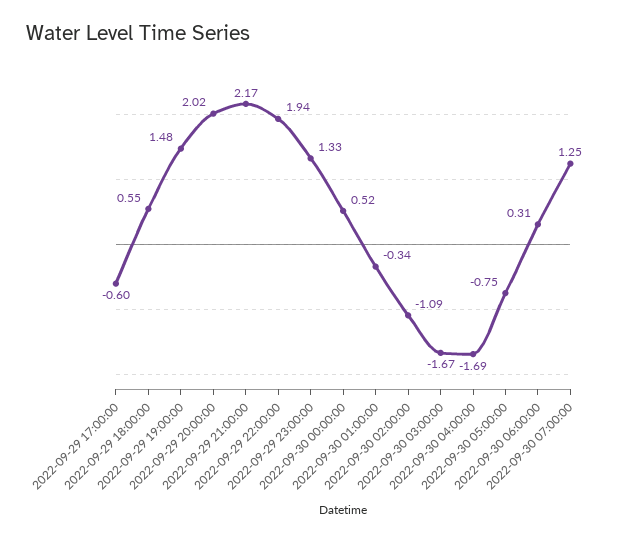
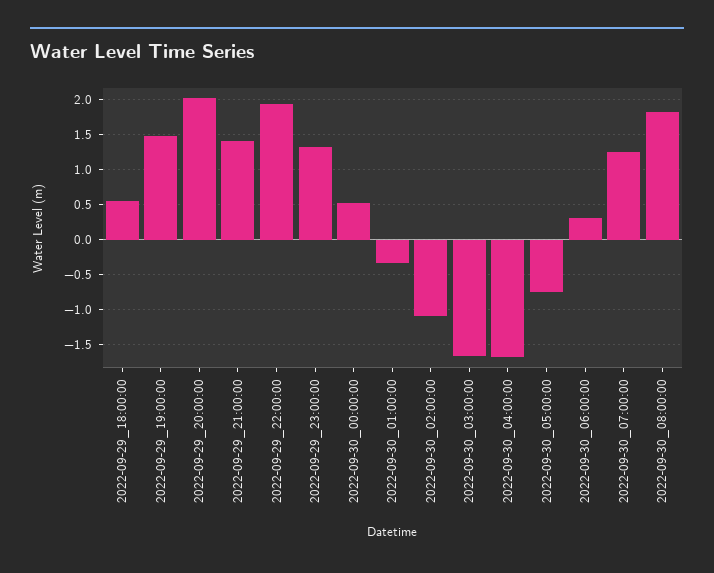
2022-09-29 17:00:00: -0.6 -> none
2022-09-29 21:00:00: 2.17 -> 1.4
2022-09-30_08:00:00: none -> 1.8

